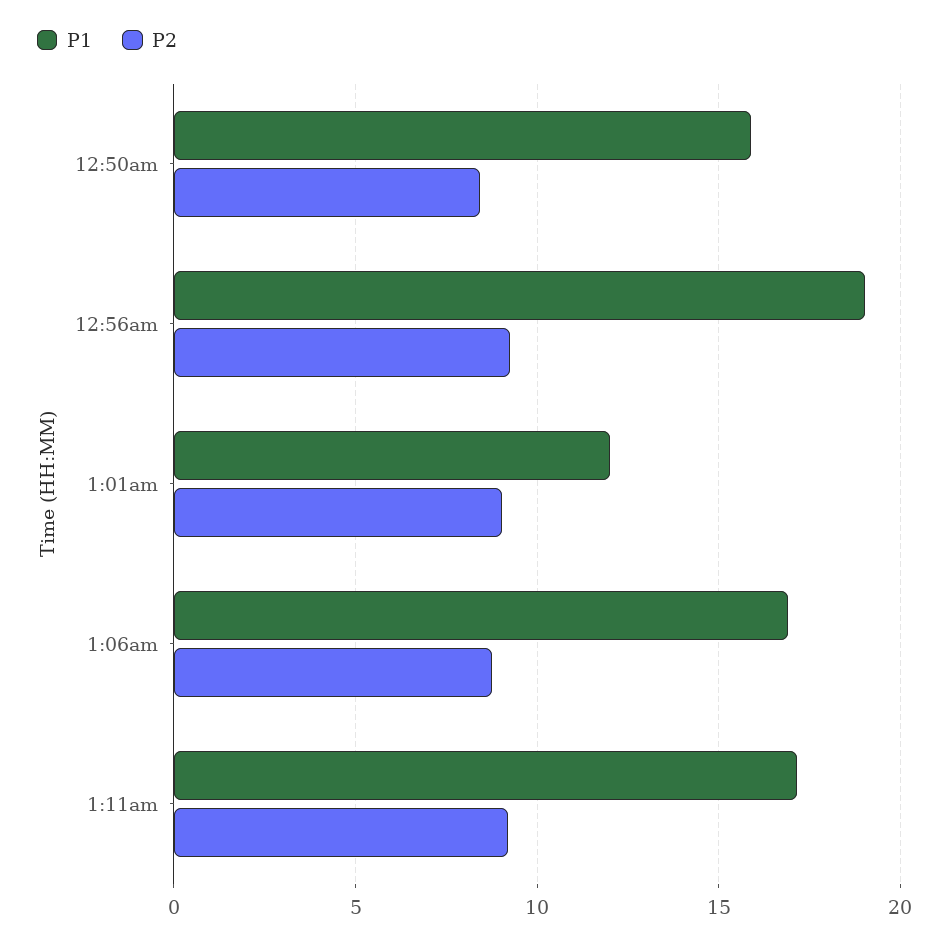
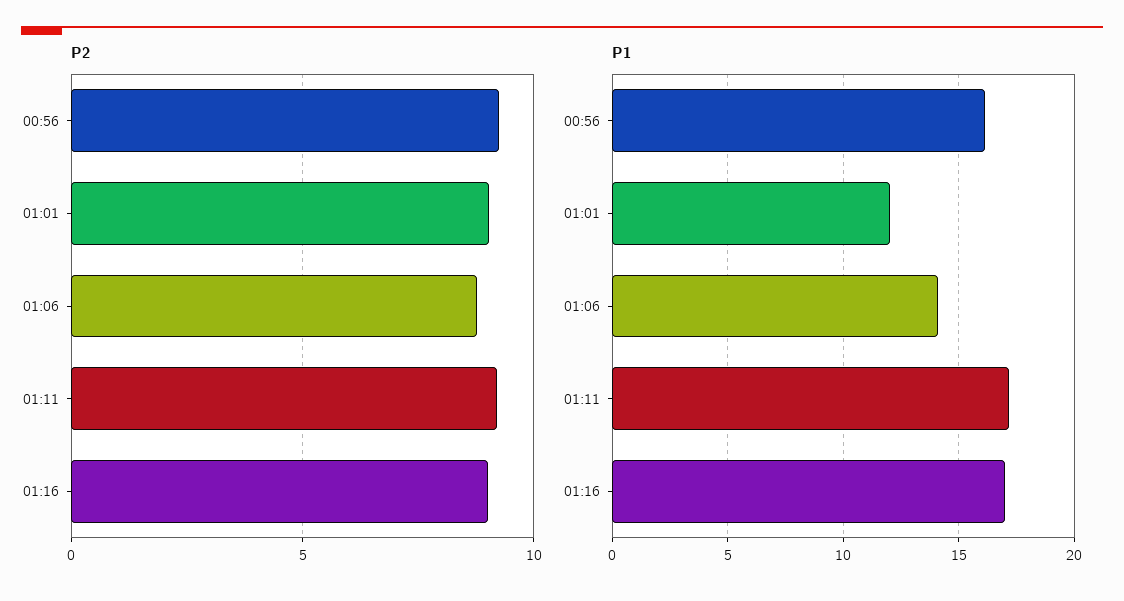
P1, 12:50am: 16 -> none
P2, 12:50am: 8.5 -> none
P1, 12:56am: 19 -> 16
P1, 1:06am: 17 -> 14
P2, 01:16: none -> 9
P1, 01:16: none -> 17

